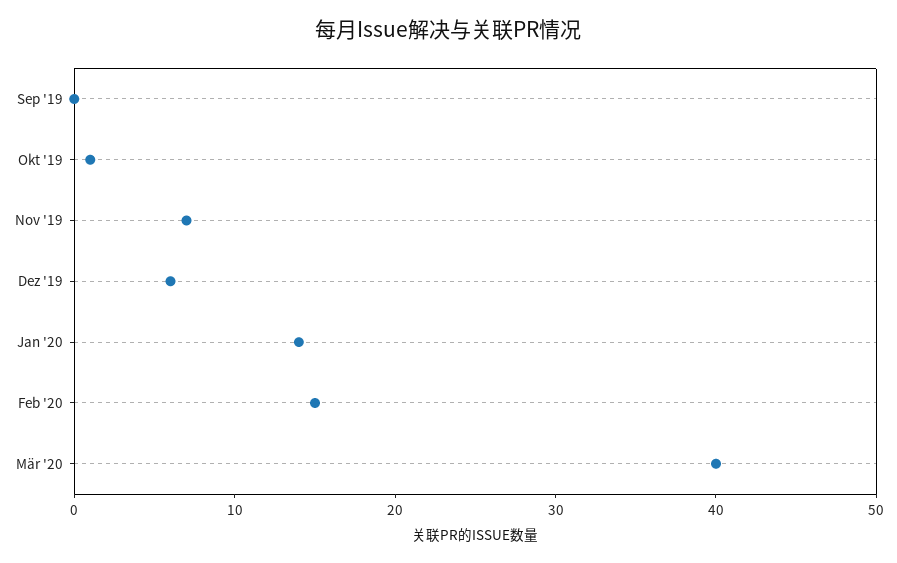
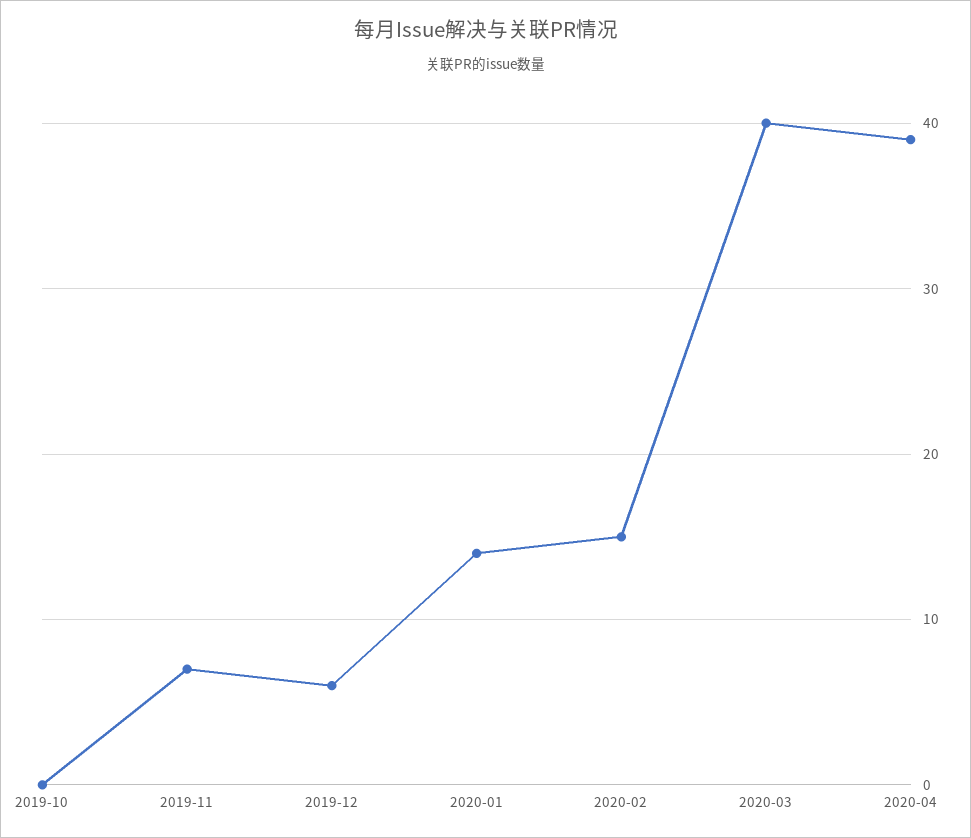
Sep '19: 0 -> none
Okt '19: 1 -> 0
2020-04: none -> 39

